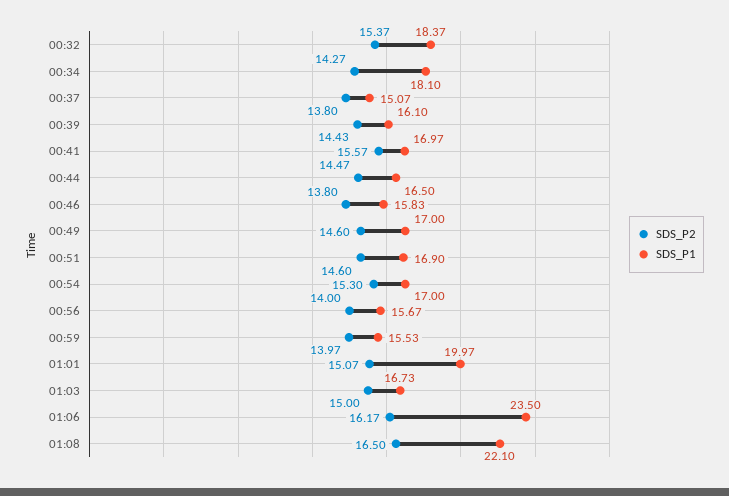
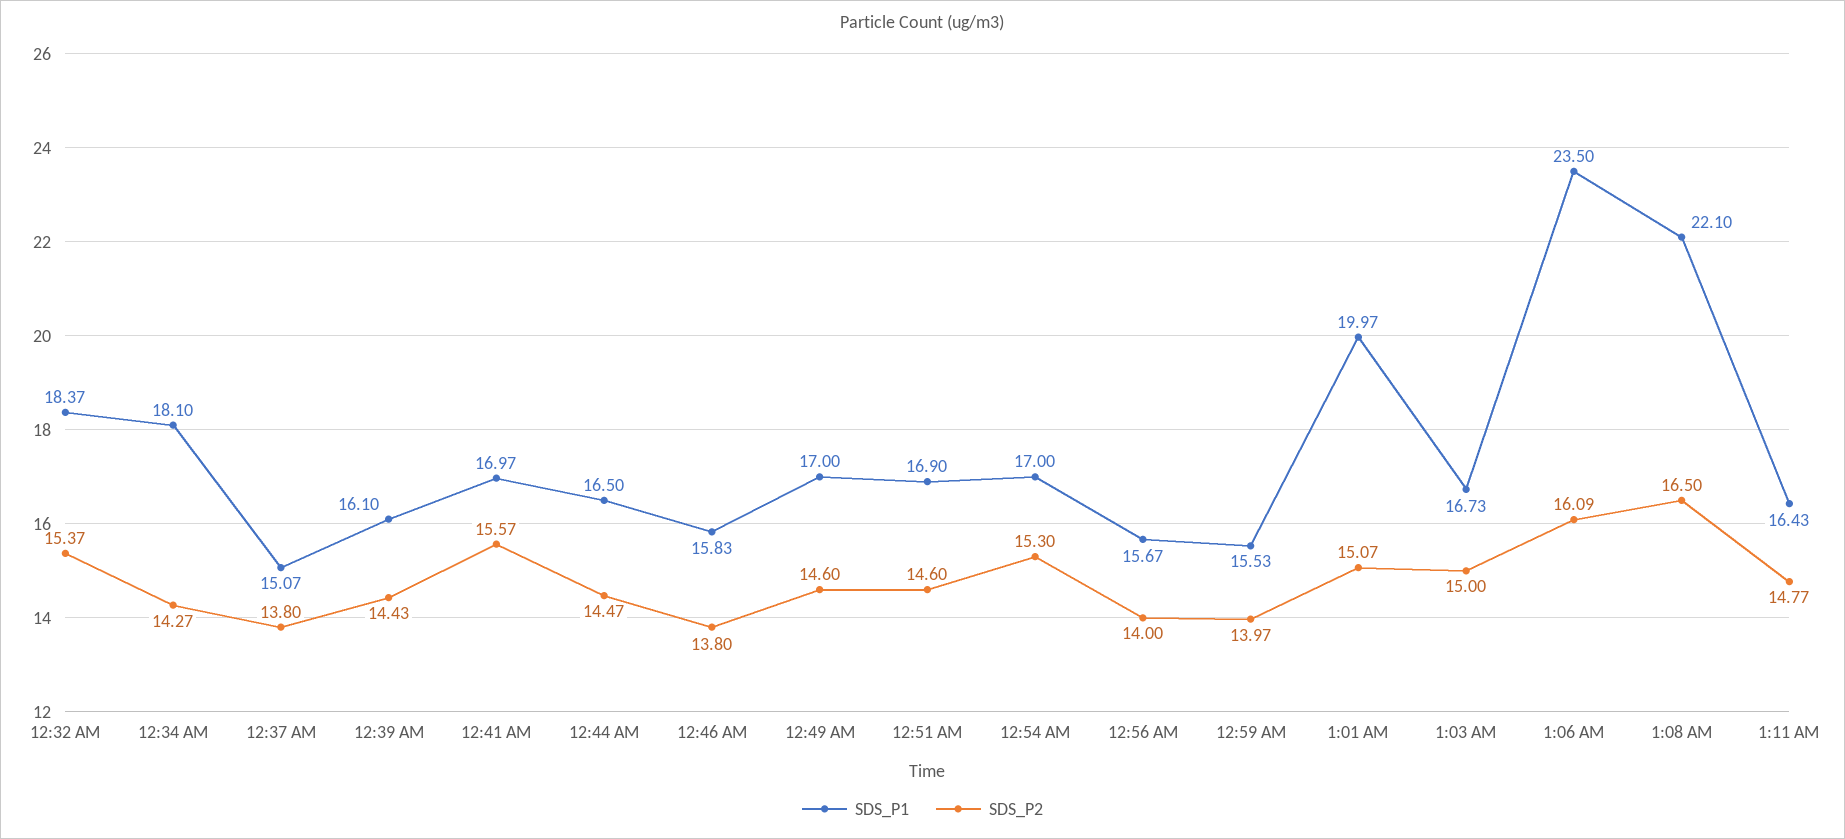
SDS_P2, 01:06: 16.17 -> 16.09
SDS_P1, 1:11 AM: none -> 16.43
SDS_P2, 1:11 AM: none -> 14.77

